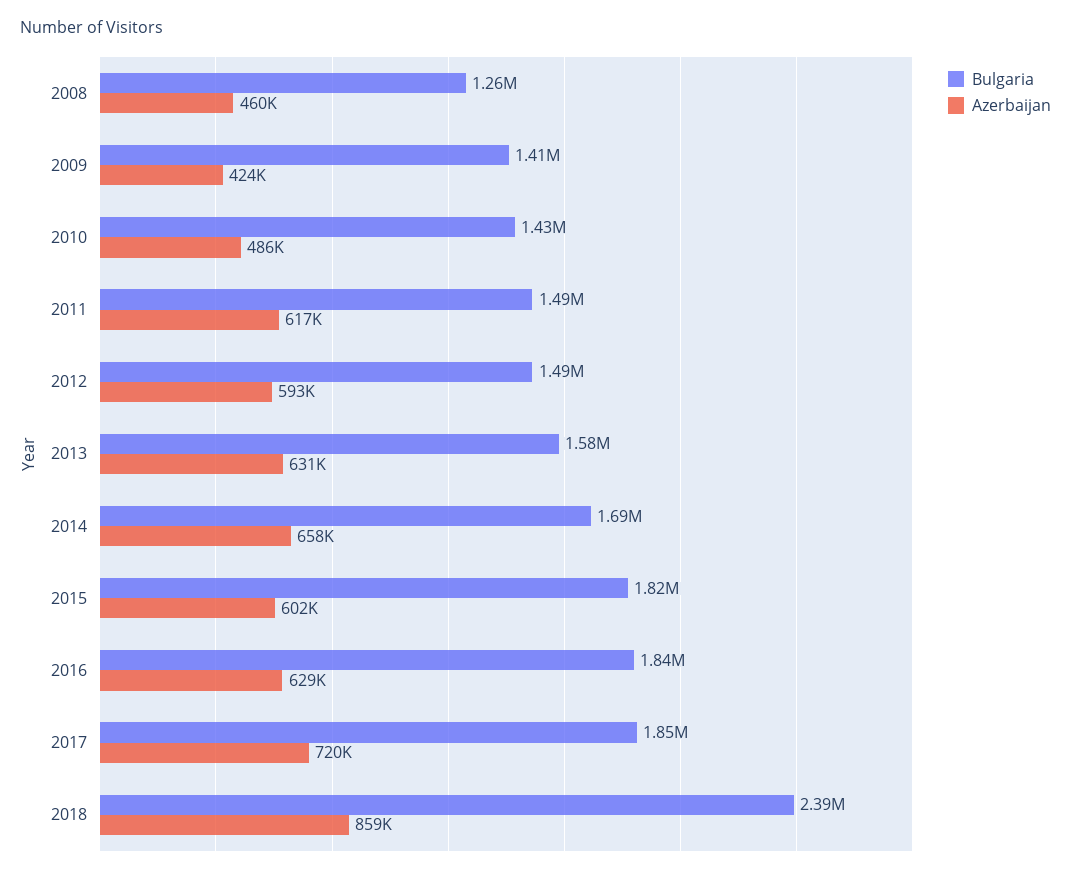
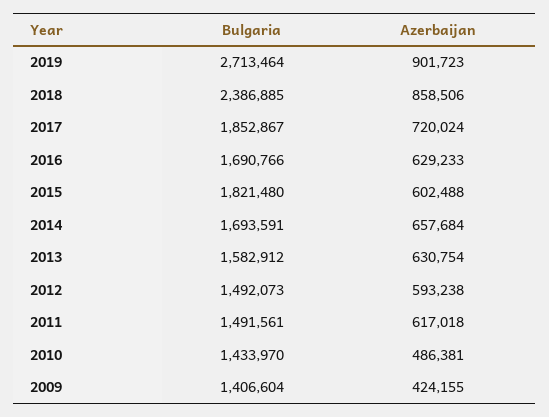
Bulgaria, 2008: 1260000 -> none
Azerbaijan, 2008: 460000 -> none
Bulgaria, 2016: 1840000 -> 1690766
Bulgaria, 2019: none -> 2713464
Azerbaijan, 2019: none -> 901723

